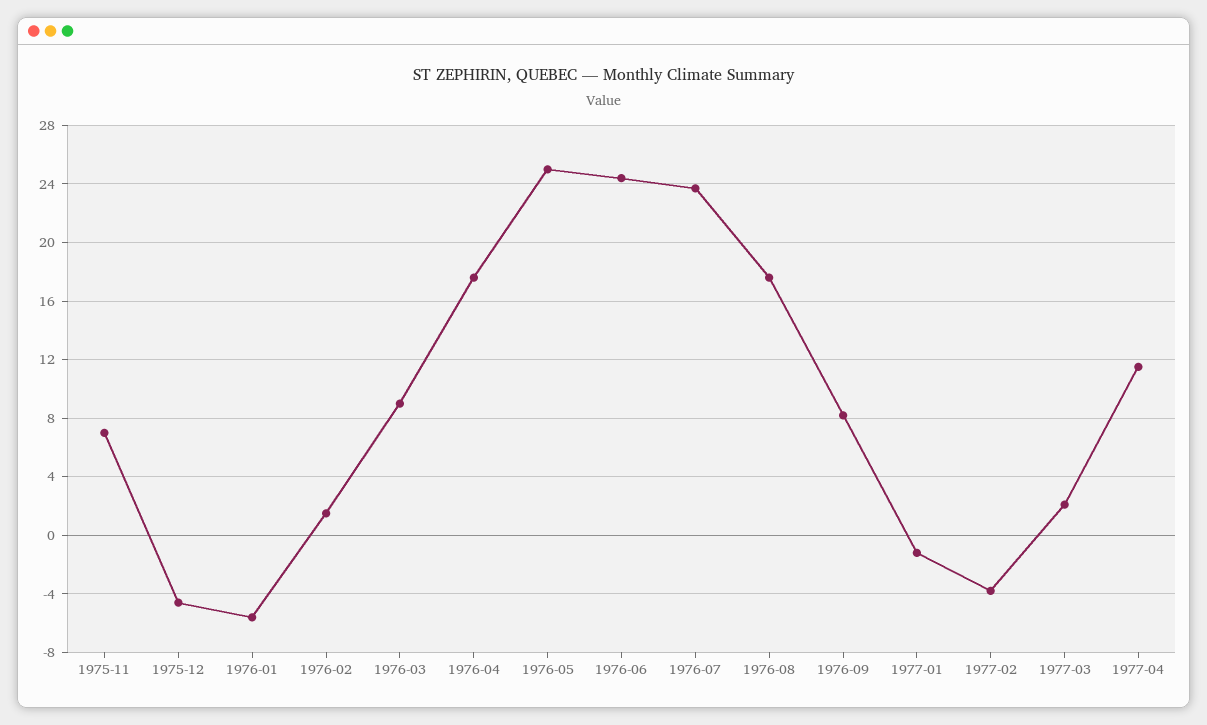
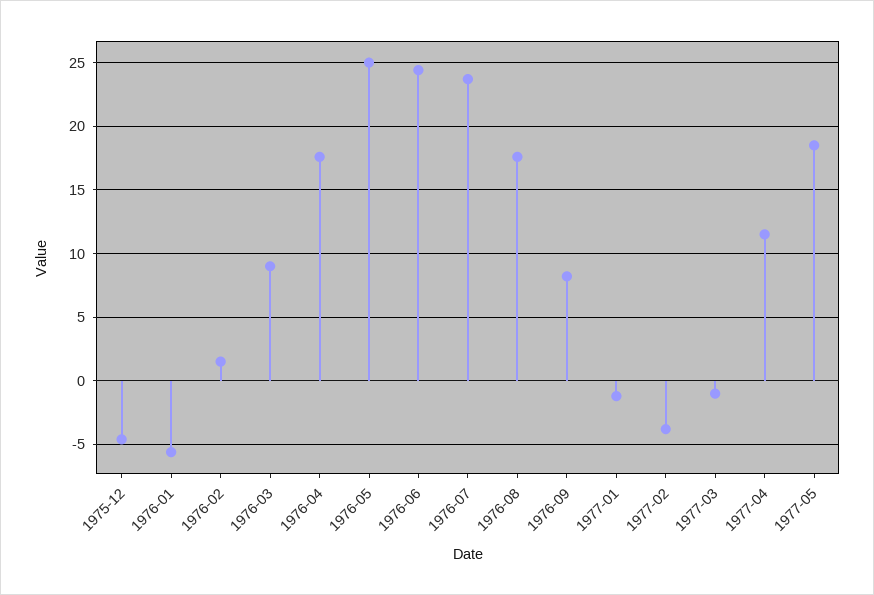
1975-11: 7 -> none
1977-03: 2 -> -1
1977-05: none -> 18.5

